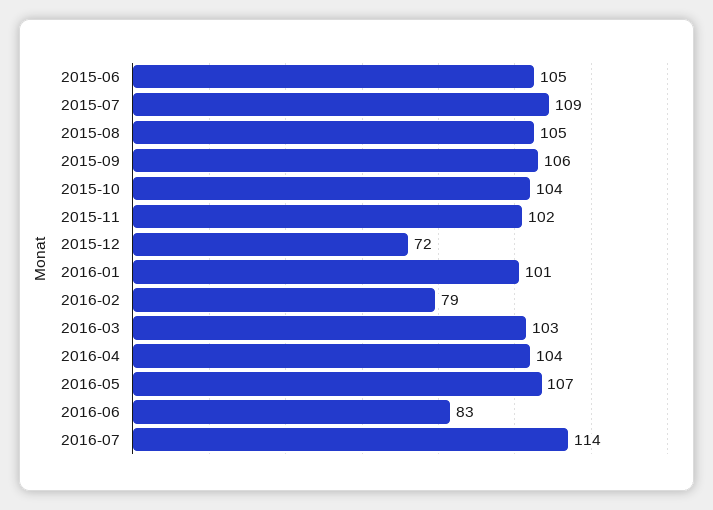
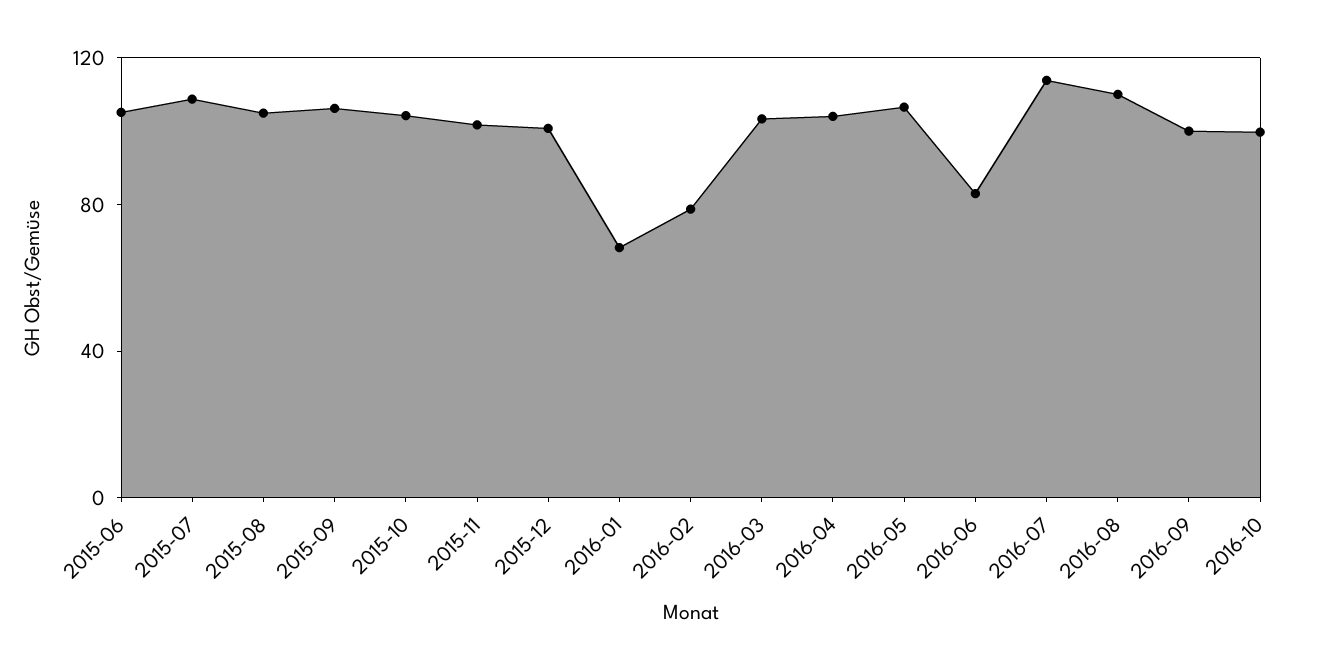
2015-12: 72 -> 100
2016-01: 101 -> 70
2016-08: none -> 110
2016-09: none -> 100
2016-10: none -> 100

